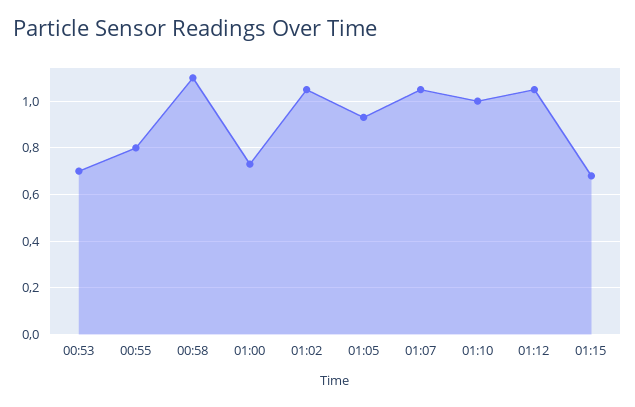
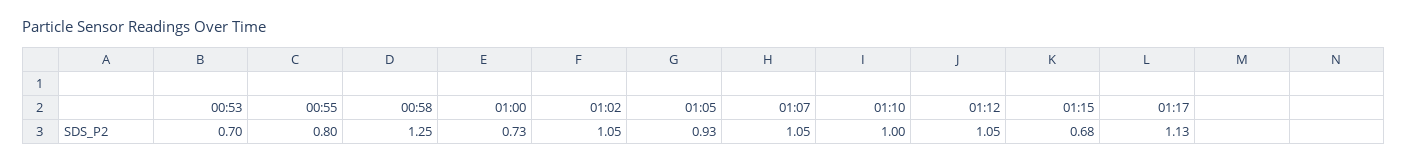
00:58: 1.1 -> 1.25
01:17: none -> 1.13

